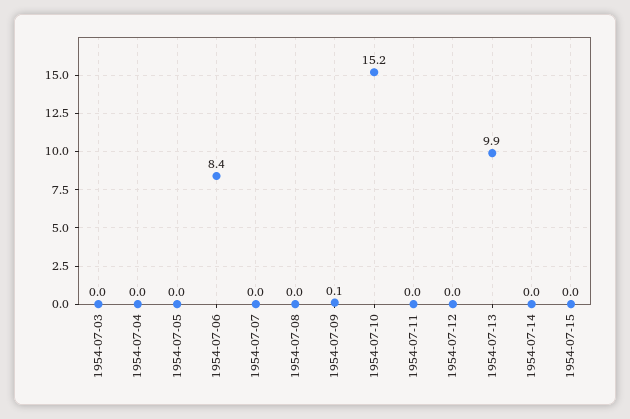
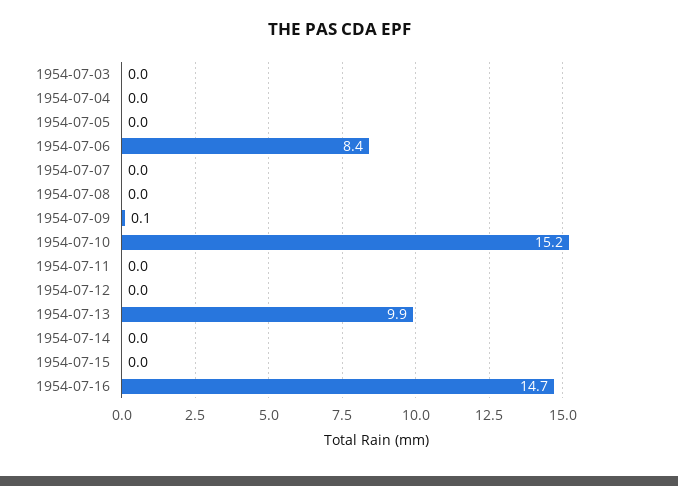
1954-07-16: none -> 14.7

